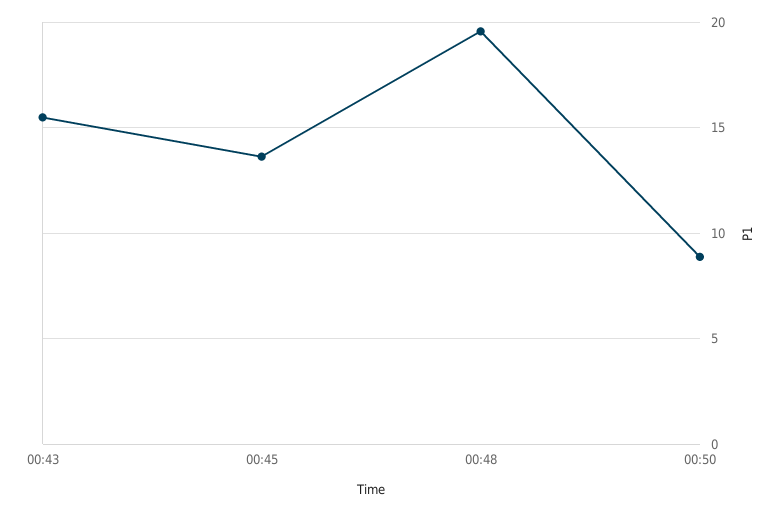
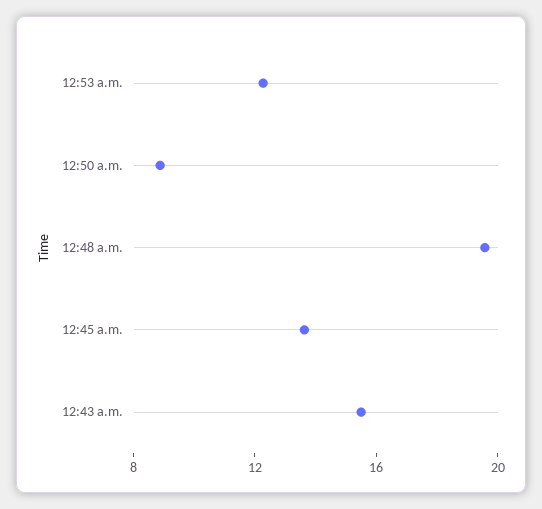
12:53 a.m.: none -> 12

